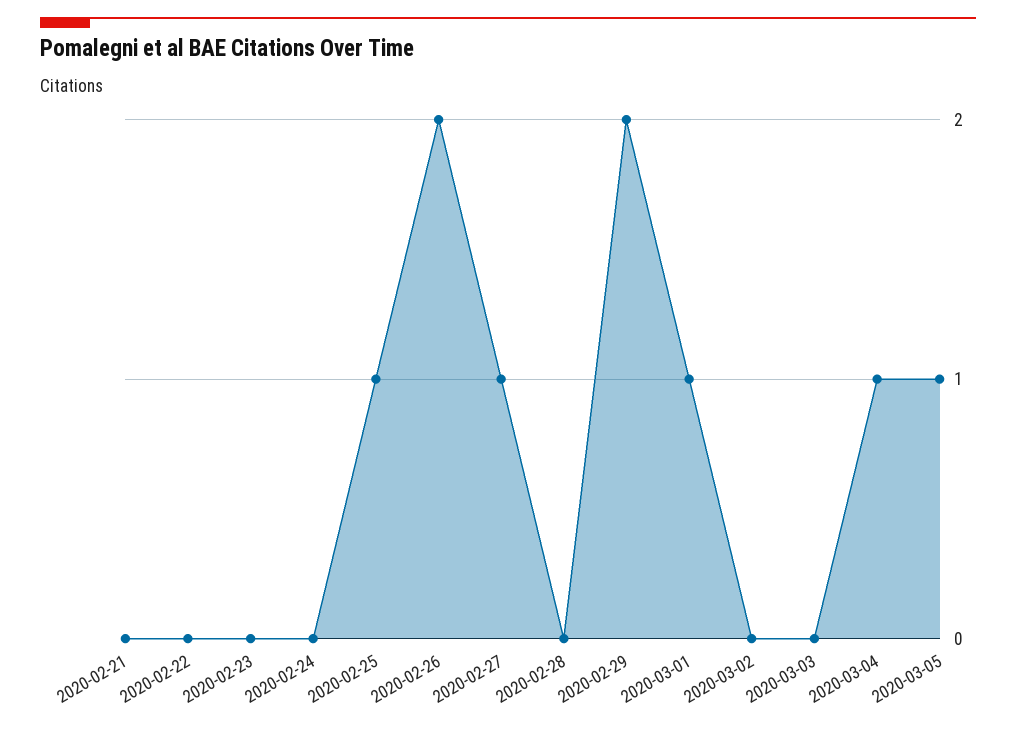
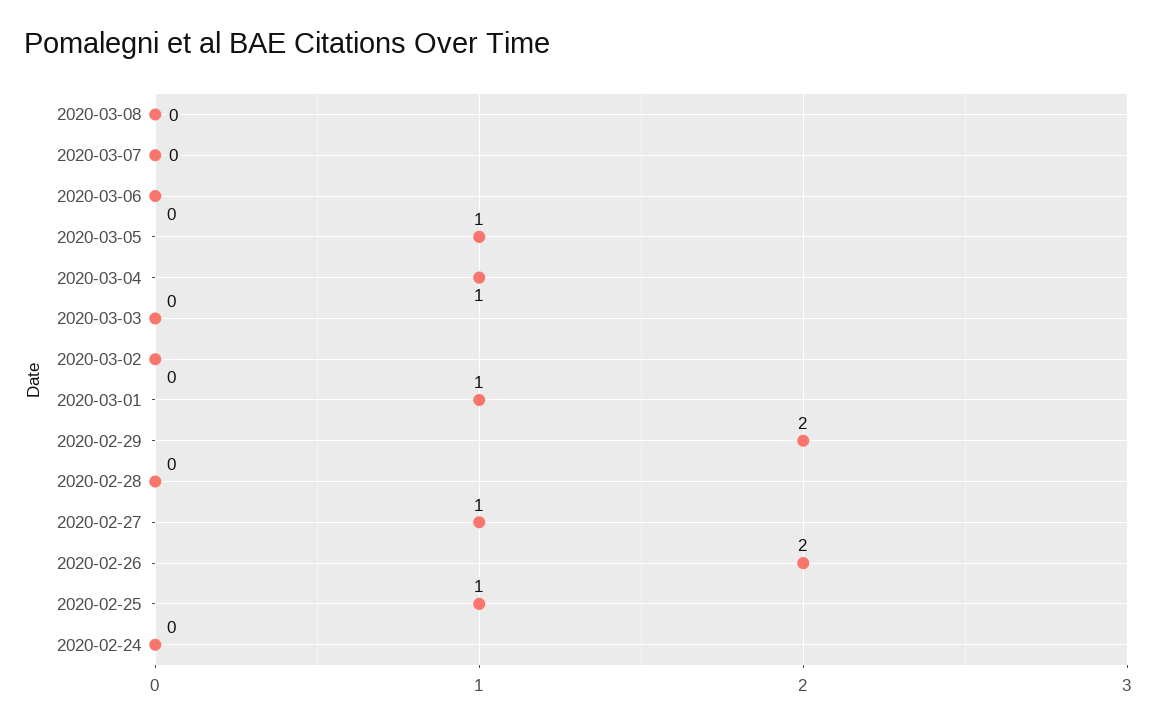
2020-02-21: 0 -> none
2020-02-22: 0 -> none
2020-02-23: 0 -> none
2020-03-08: none -> 0
2020-03-07: none -> 0
2020-03-06: none -> 0

